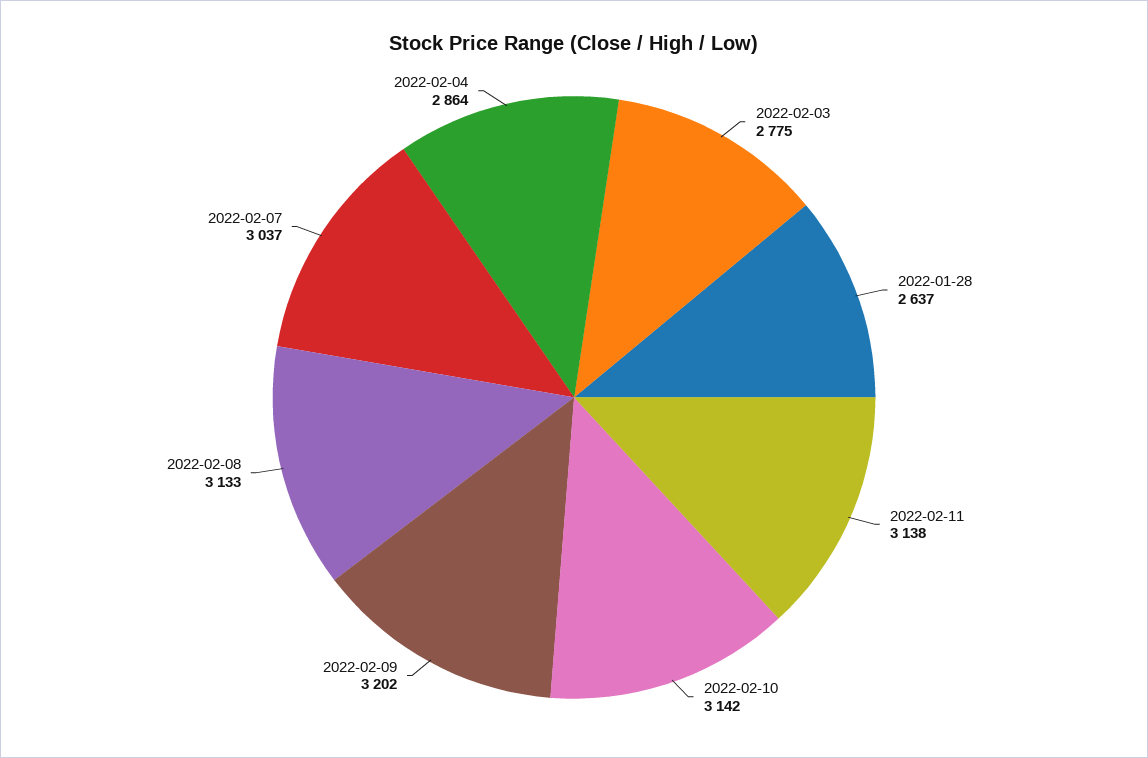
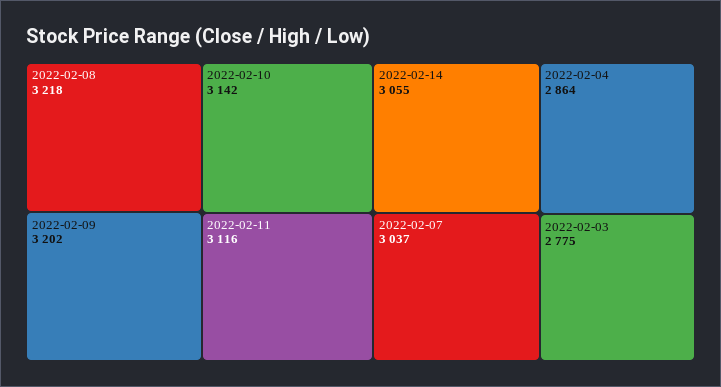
2022-01-28: 2637 -> none
2022-02-11: 3138 -> 3116
2022-02-08: 3133 -> 3218
2022-02-14: none -> 3055

